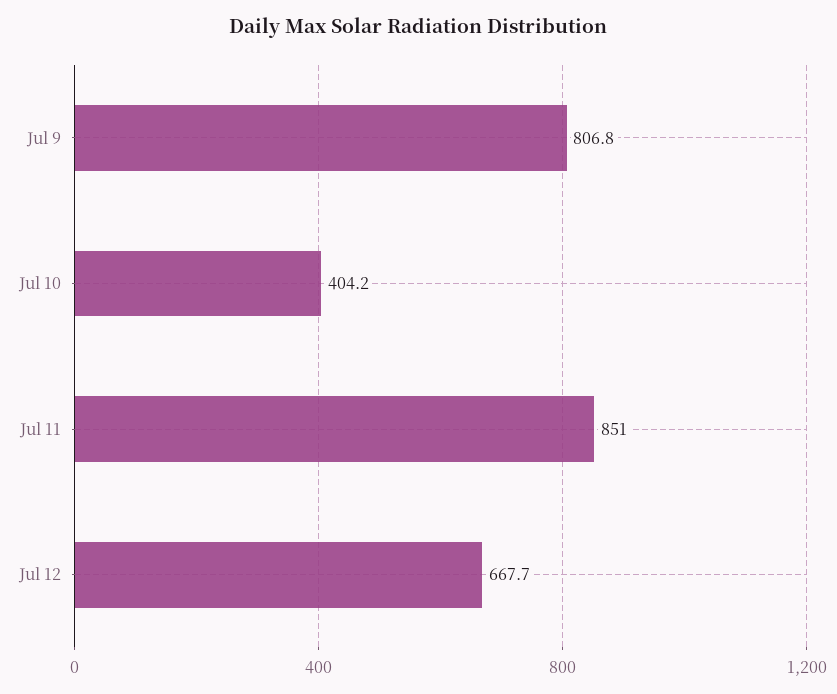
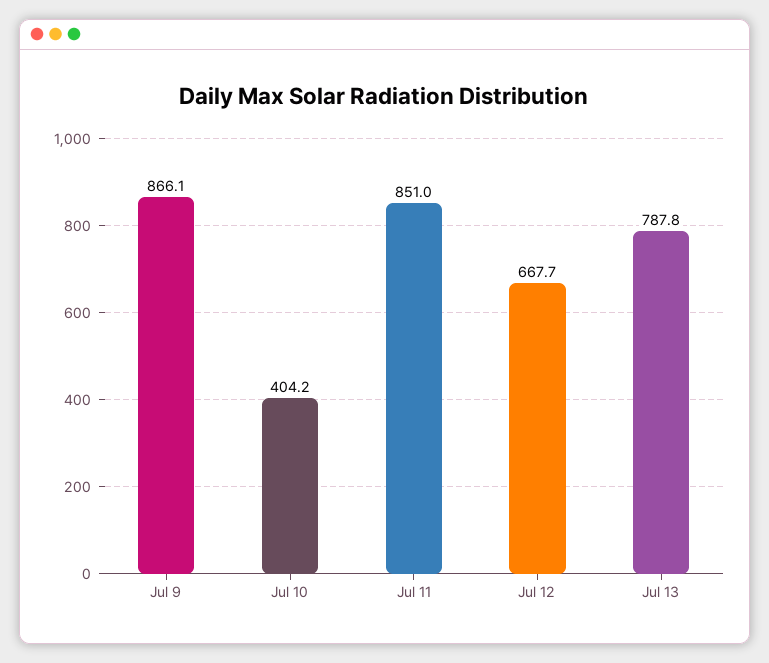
Jul 9: 806.8 -> 866.1
Jul 13: none -> 787.8

